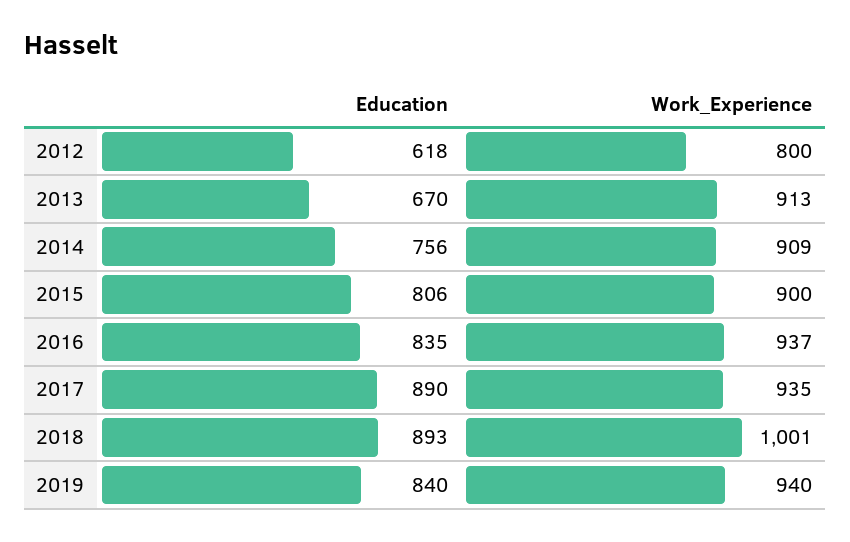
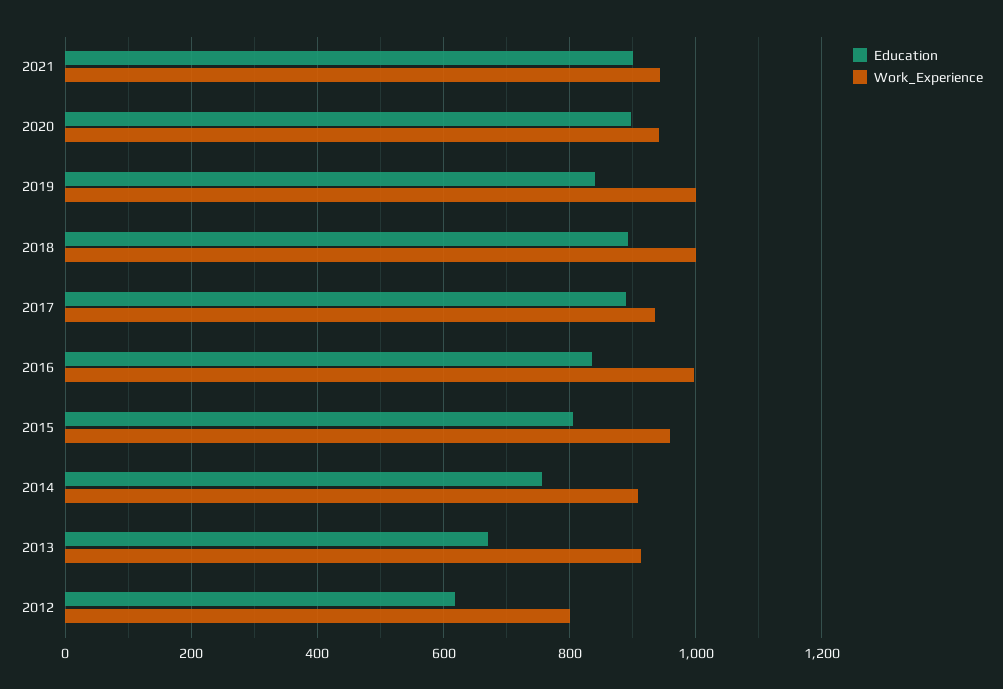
Work_Experience, 2015: 900 -> 960
Work_Experience, 2016: 937 -> 1000
Work_Experience, 2019: 940 -> 1000
Education, 2021: none -> 900
Work_Experience, 2021: none -> 940
Education, 2020: none -> 900
Work_Experience, 2020: none -> 940

